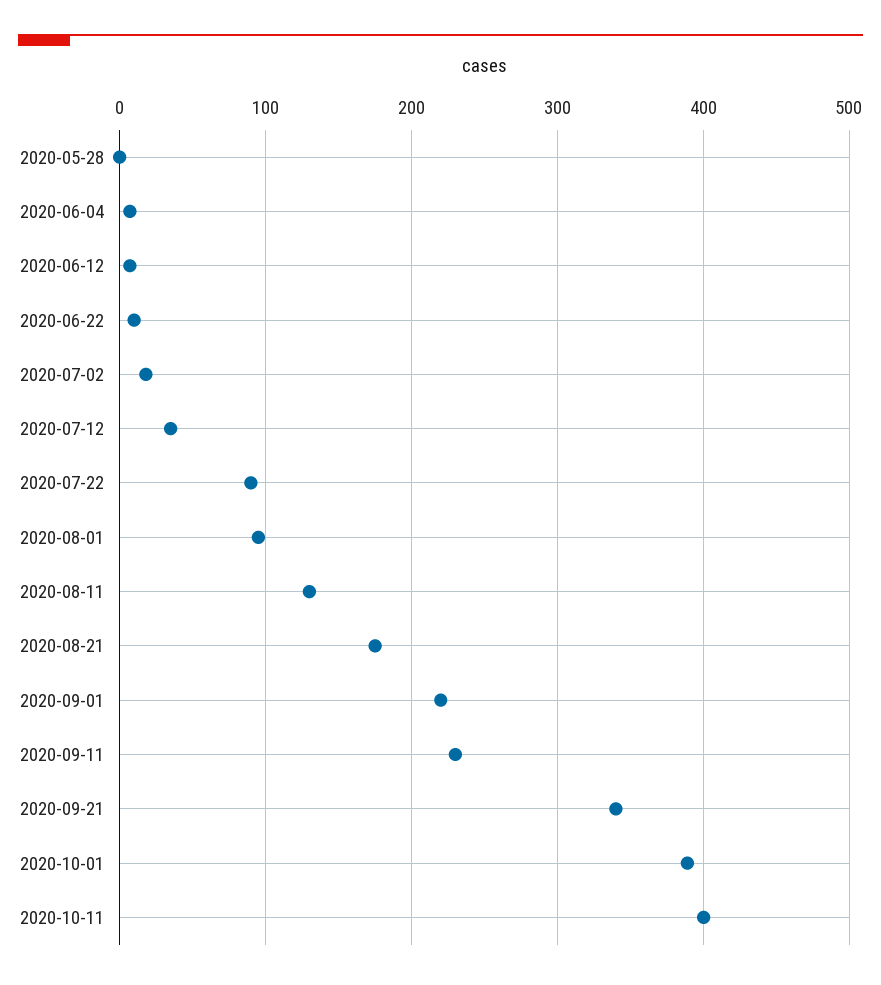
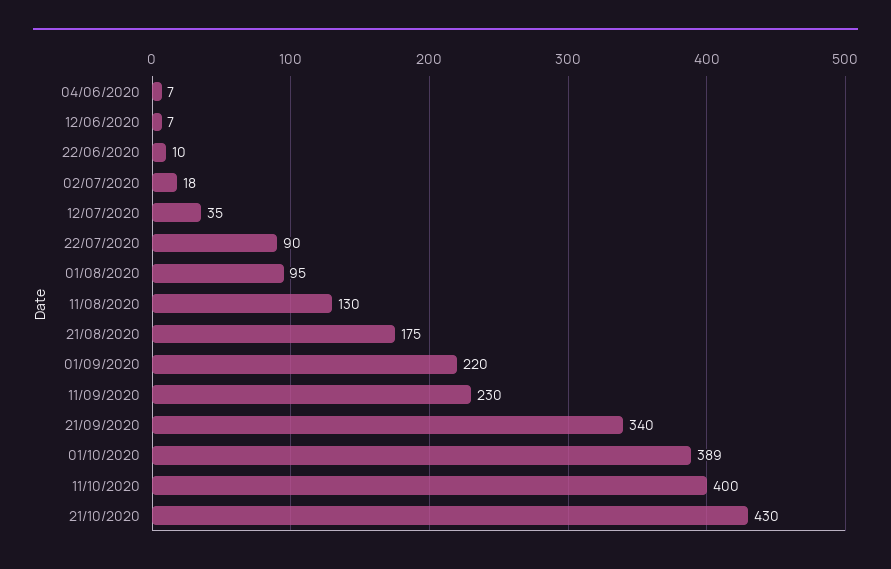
2020-05-28: 0 -> none
21/10/2020: none -> 430

